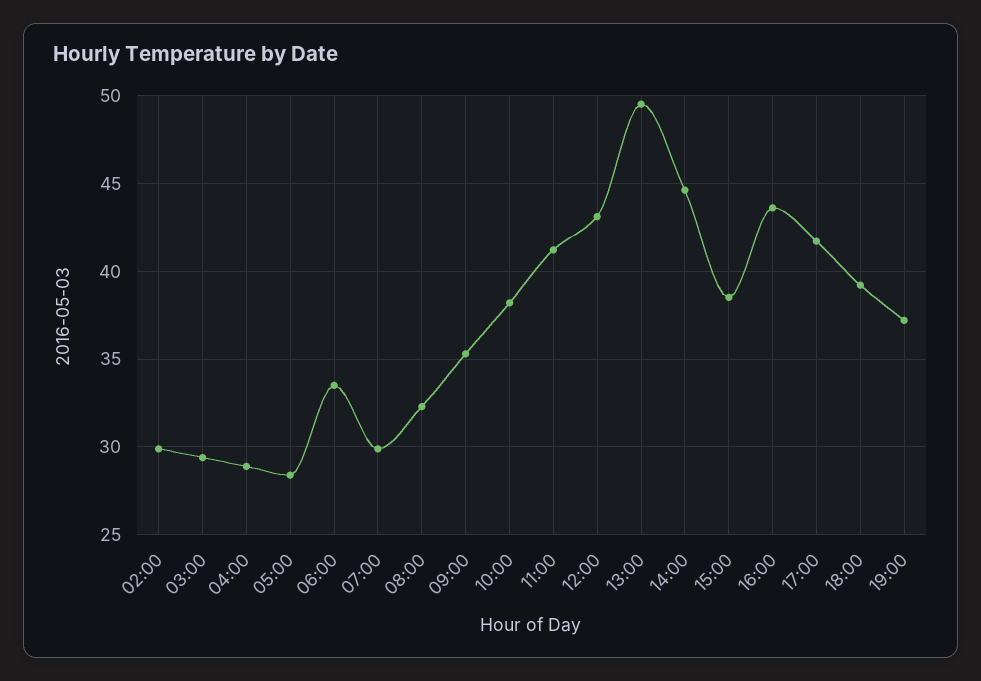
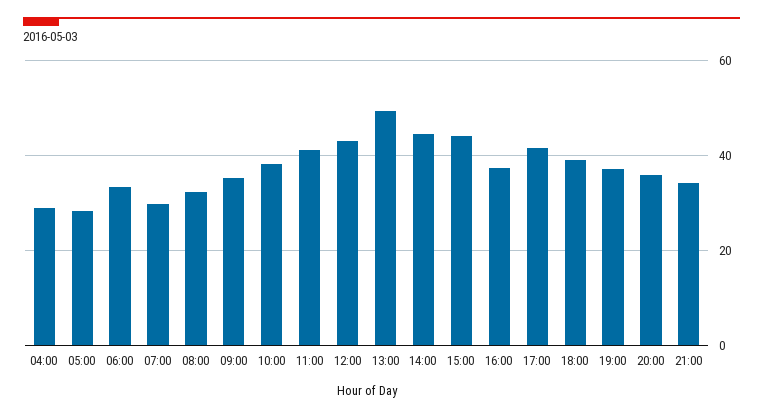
02:00: 30 -> none
03:00: 29.5 -> none
15:00: 38.5 -> 44
16:00: 43.5 -> 38
20:00: none -> 36
21:00: none -> 34

